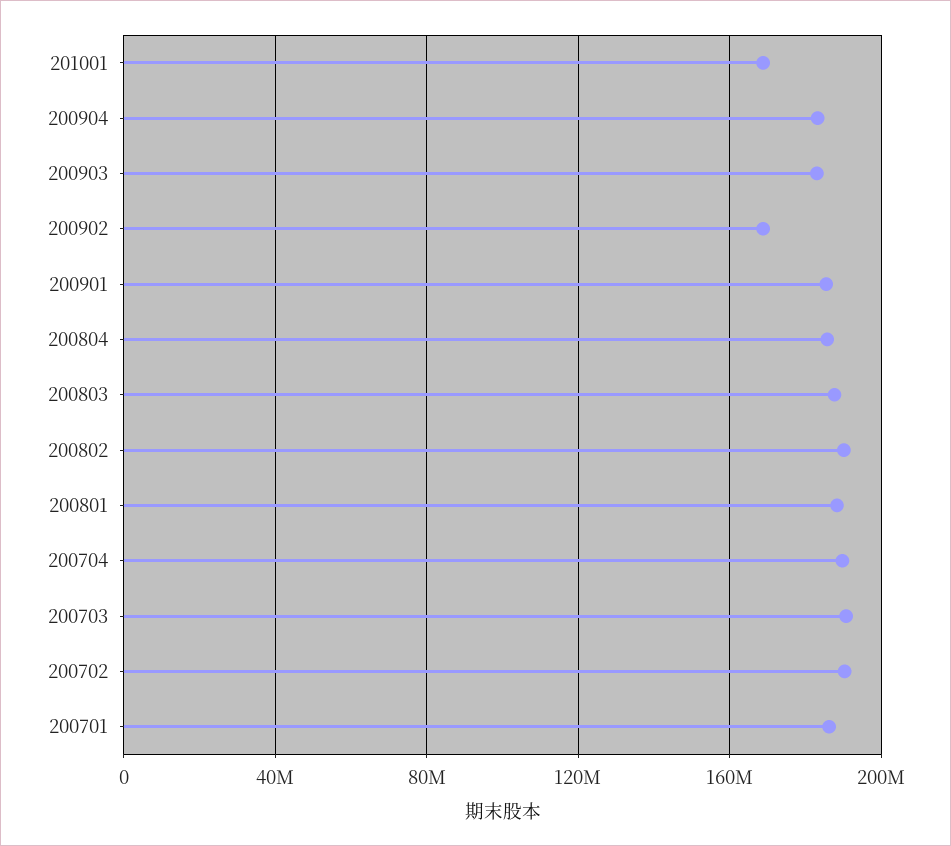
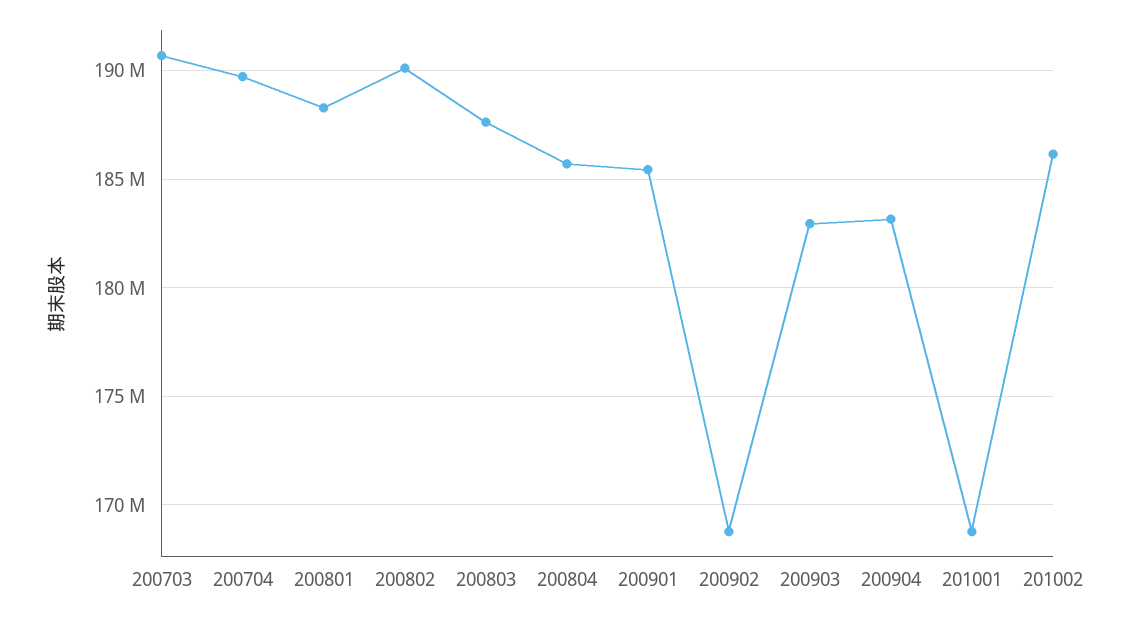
200702: 190000000 -> none
200701: 185000000 -> none
201002: none -> 186000000

